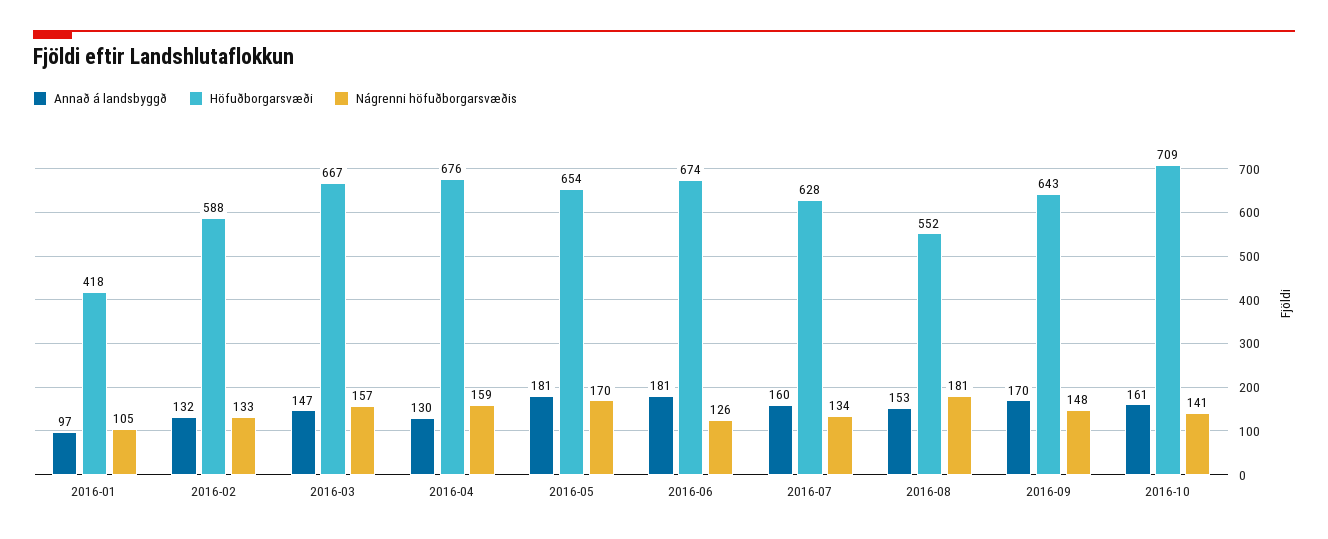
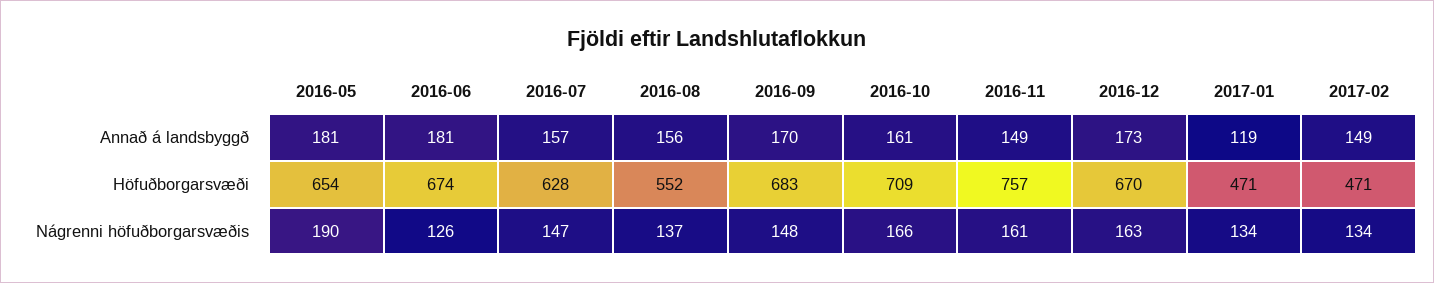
Annað á landsbyggð, 2016-01: 97 -> none
Höfuðborgarsvæði, 2016-01: 418 -> none
Nágrenni höfuðborgarsvæðis, 2016-01: 105 -> none
Annað á landsbyggð, 2016-02: 132 -> none
Höfuðborgarsvæði, 2016-02: 588 -> none
Nágrenni höfuðborgarsvæðis, 2016-02: 133 -> none
Annað á landsbyggð, 2016-03: 147 -> none
Höfuðborgarsvæði, 2016-03: 667 -> none
Nágrenni höfuðborgarsvæðis, 2016-03: 157 -> none
Annað á landsbyggð, 2016-04: 130 -> none
Höfuðborgarsvæði, 2016-04: 676 -> none
Nágrenni höfuðborgarsvæðis, 2016-04: 159 -> none
Nágrenni höfuðborgarsvæðis, 2016-05: 170 -> 190
Annað á landsbyggð, 2016-07: 160 -> 157
Nágrenni höfuðborgarsvæðis, 2016-07: 134 -> 147
Annað á landsbyggð, 2016-08: 153 -> 156
Nágrenni höfuðborgarsvæðis, 2016-08: 181 -> 137
Höfuðborgarsvæði, 2016-09: 643 -> 683
Nágrenni höfuðborgarsvæðis, 2016-10: 141 -> 166
Annað á landsbyggð, 2016-11: none -> 149
Annað á landsbyggð, 2016-12: none -> 173
Annað á landsbyggð, 2017-01: none -> 119
Annað á landsbyggð, 2017-02: none -> 149
Höfuðborgarsvæði, 2016-11: none -> 757
Höfuðborgarsvæði, 2016-12: none -> 670
Höfuðborgarsvæði, 2017-01: none -> 471
Höfuðborgarsvæði, 2017-02: none -> 471
Nágrenni höfuðborgarsvæðis, 2016-11: none -> 161
Nágrenni höfuðborgarsvæðis, 2016-12: none -> 163
Nágrenni höfuðborgarsvæðis, 2017-01: none -> 134
Nágrenni höfuðborgarsvæðis, 2017-02: none -> 134

